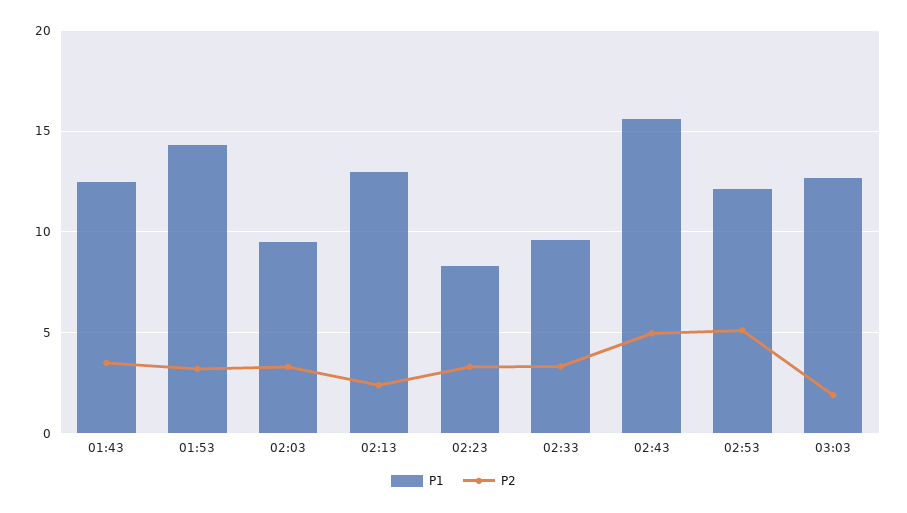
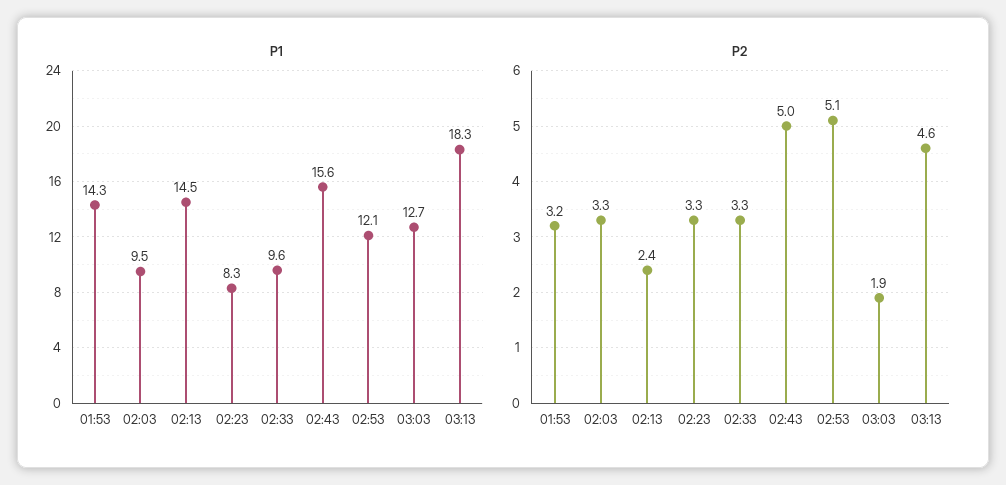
P1, 01:43: 12.5 -> none
P2, 01:43: 3.5 -> none
P1, 02:13: 13 -> 14.5
P1, 03:13: none -> 18.3
P2, 03:13: none -> 4.6

